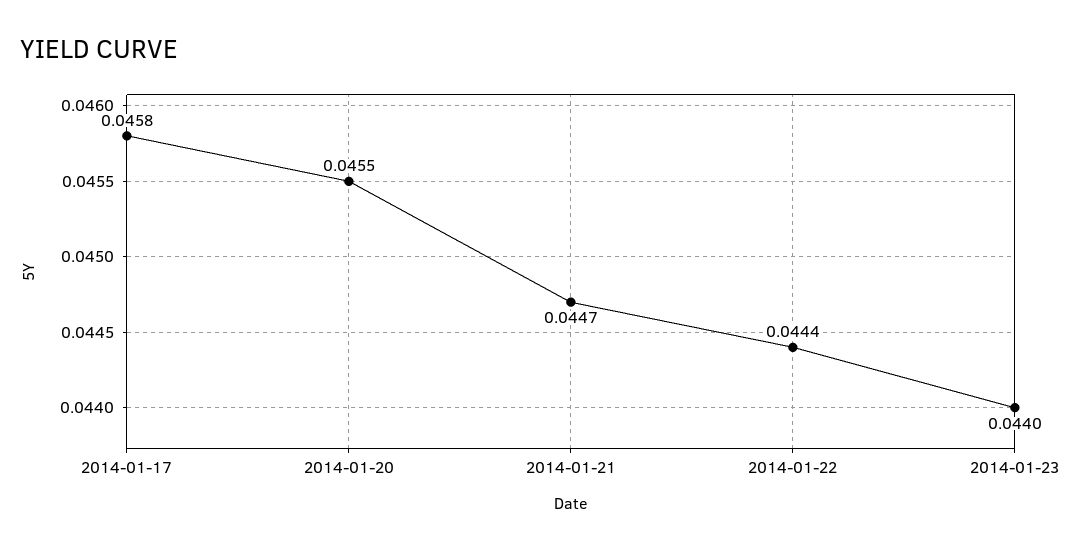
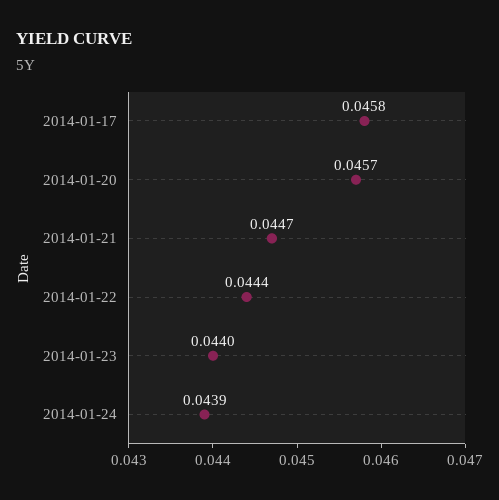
2014-01-20: 0.0455 -> 0.0457
2014-01-24: none -> 0.0439

